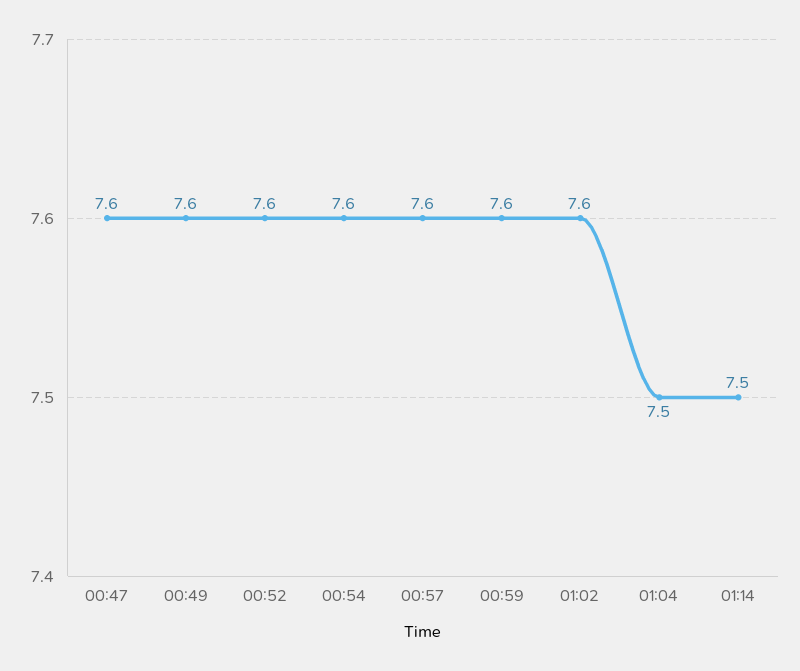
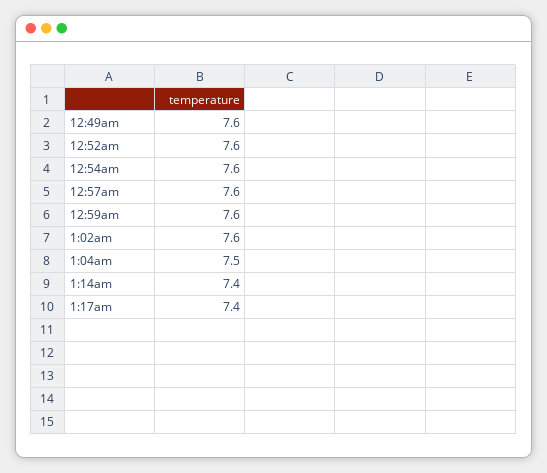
00:47: 7.6 -> none
01:14: 7.5 -> 7.4
1:17am: none -> 7.4

